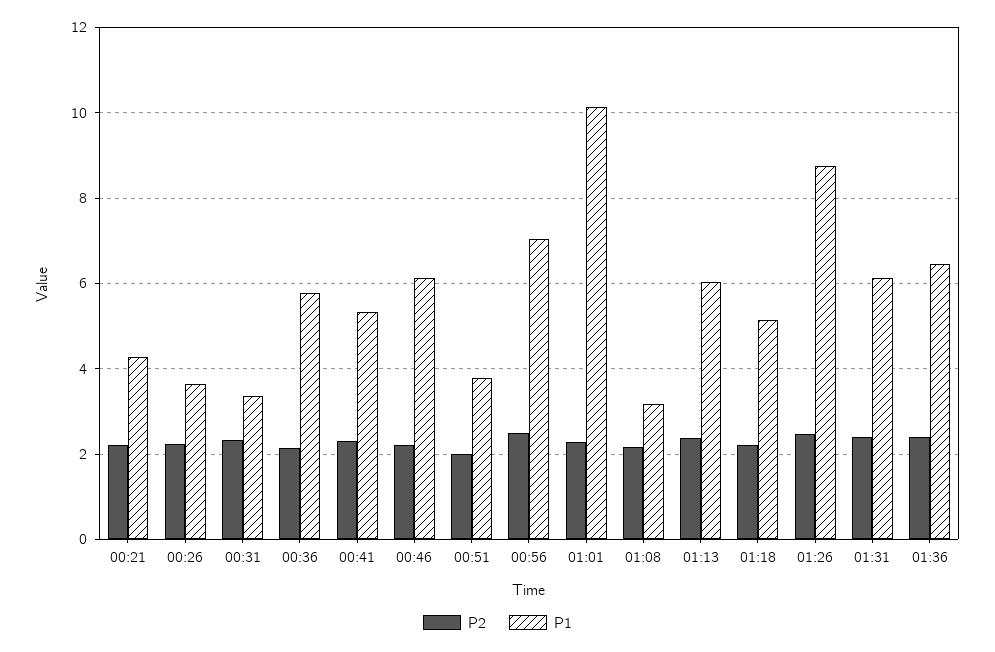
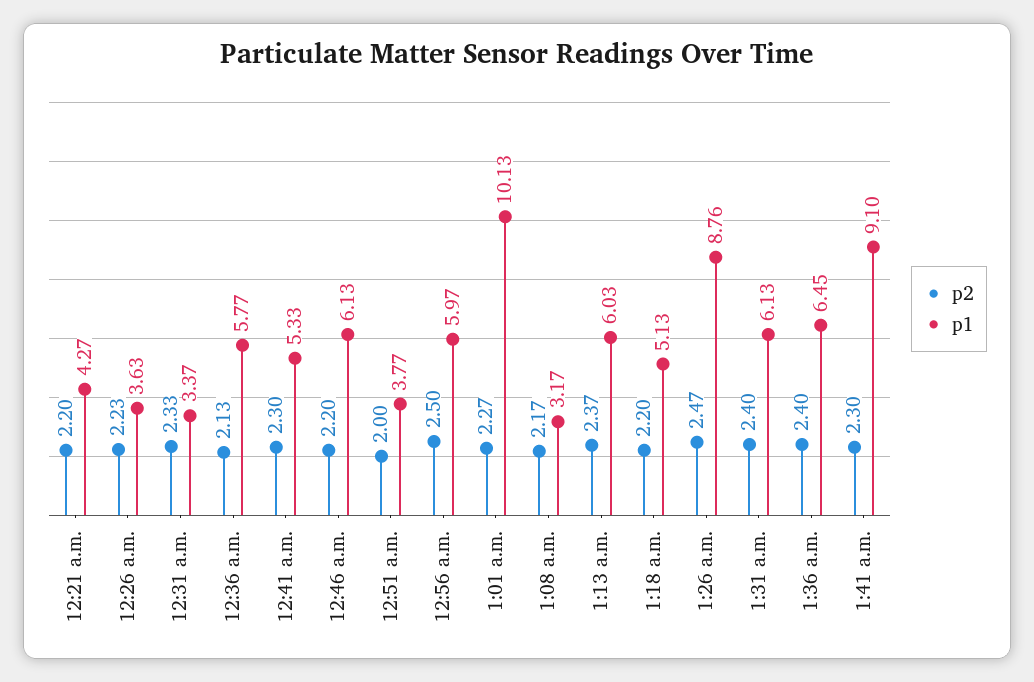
P1, 00:56: 7 -> 5.97
P2, 1:41 a.m.: none -> 2.3
P1, 1:41 a.m.: none -> 9.1

